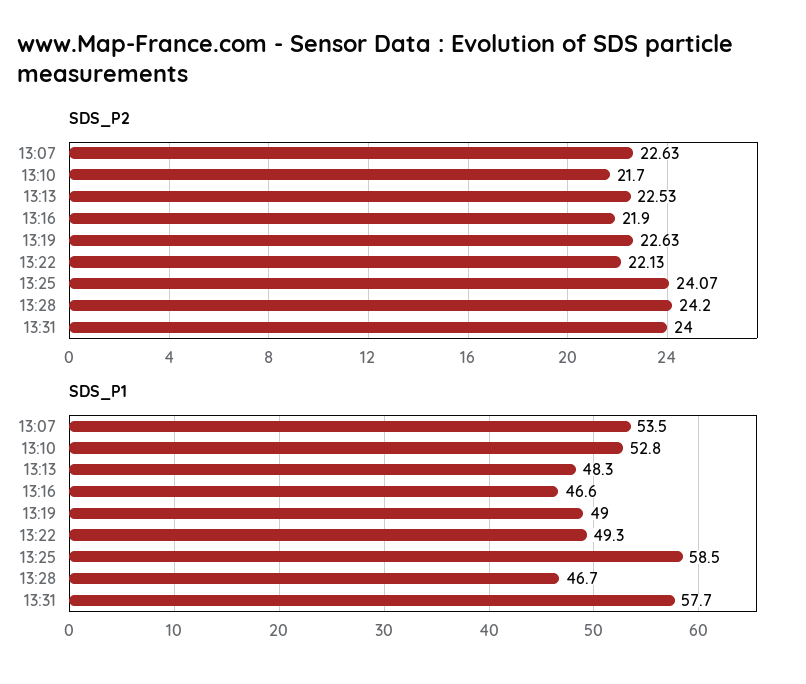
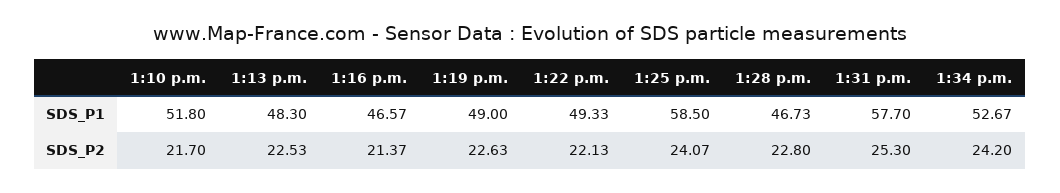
SDS_P2, 13:07: 22.63 -> none
SDS_P2, 13:16: 21.9 -> 21.37
SDS_P2, 13:28: 24.2 -> 22.8
SDS_P2, 13:31: 24 -> 25.3
SDS_P1, 13:07: 53.5 -> none
SDS_P1, 13:10: 52.8 -> 51.8
SDS_P1, 1:34 p.m.: none -> 52.67
SDS_P2, 1:34 p.m.: none -> 24.2

